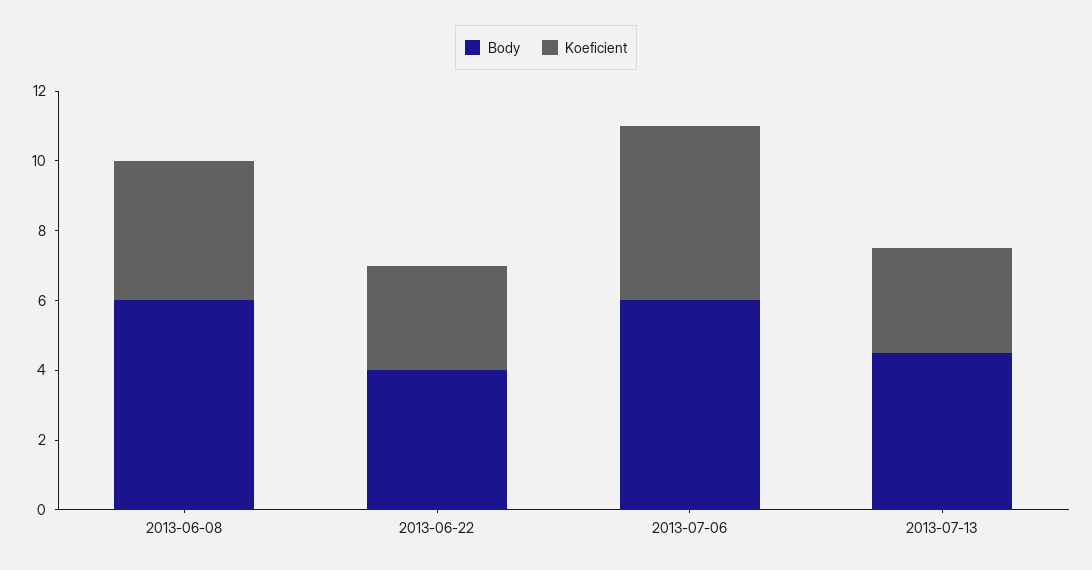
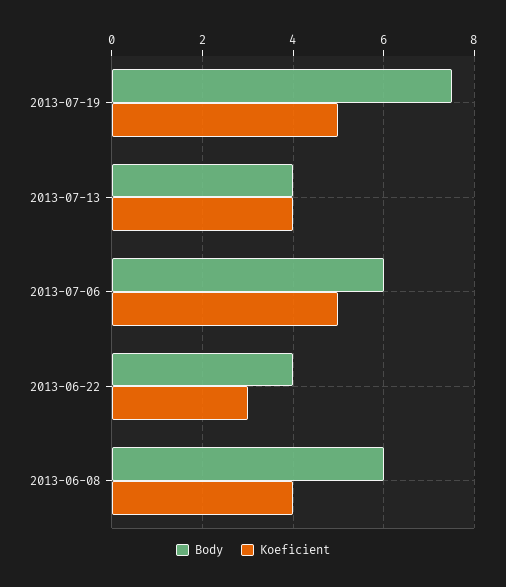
Body, 2013-07-13: 4.5 -> 4
Koeficient, 2013-07-13: 3 -> 4
Body, 2013-07-19: none -> 7.5
Koeficient, 2013-07-19: none -> 5

